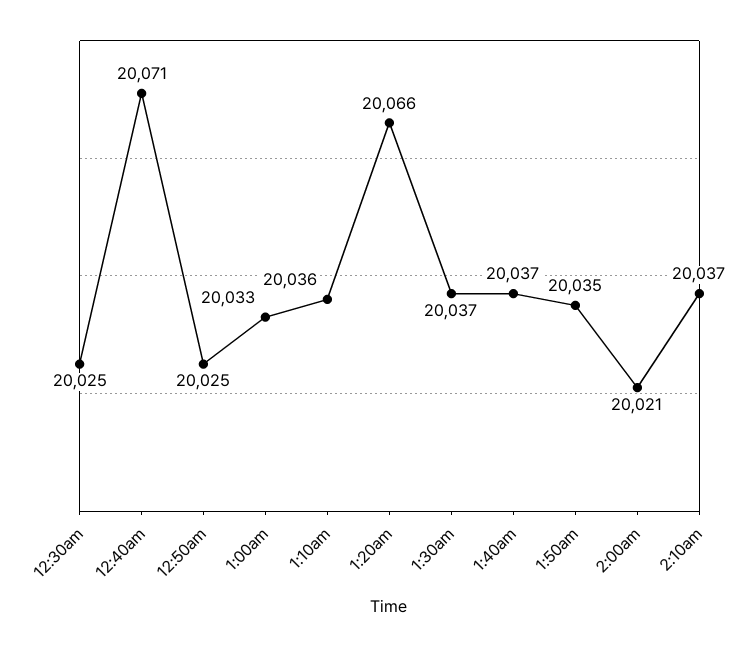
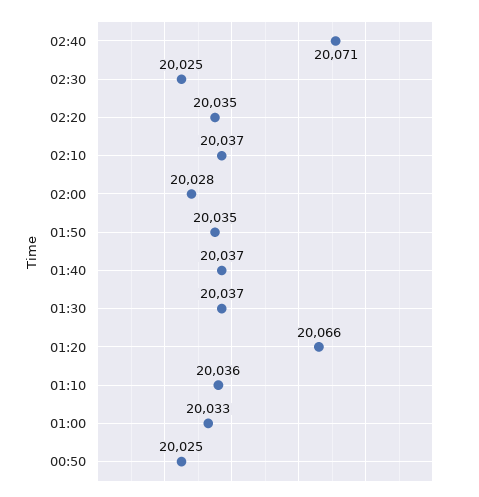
12:30am: 20025 -> none
12:40am: 20071 -> none
2:00am: 20021 -> 20028
02:40: none -> 20071
02:30: none -> 20025
02:20: none -> 20035

